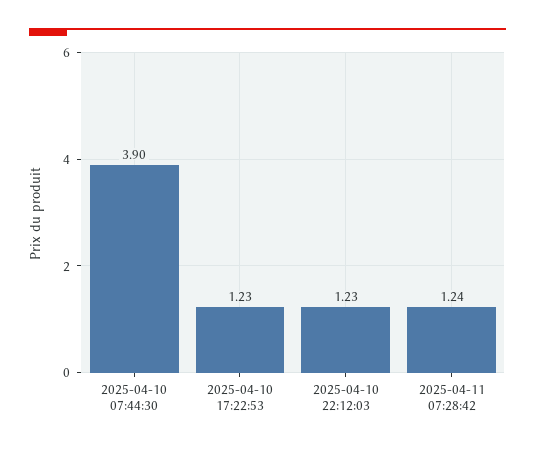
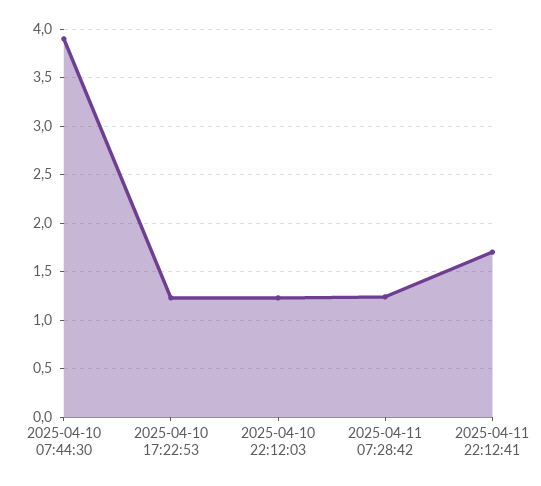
2025-04-11 22:12:41: none -> 1.7

